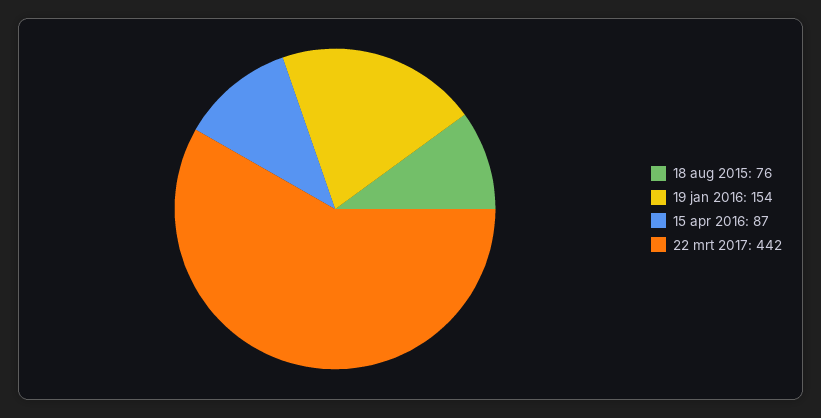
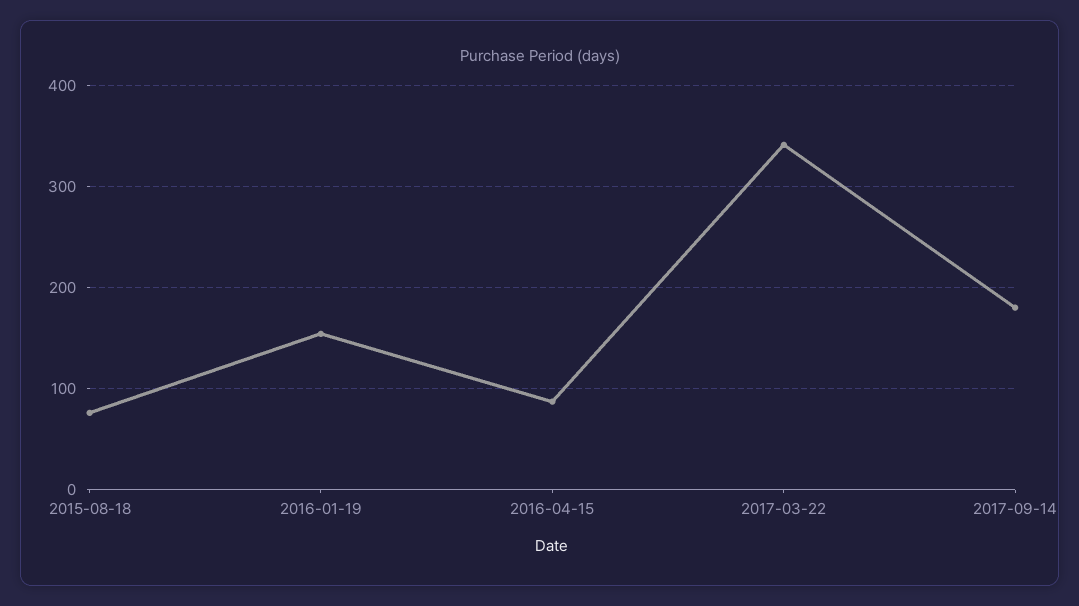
22 mrt 2017: 442 -> 340
2017-09-14: none -> 180

